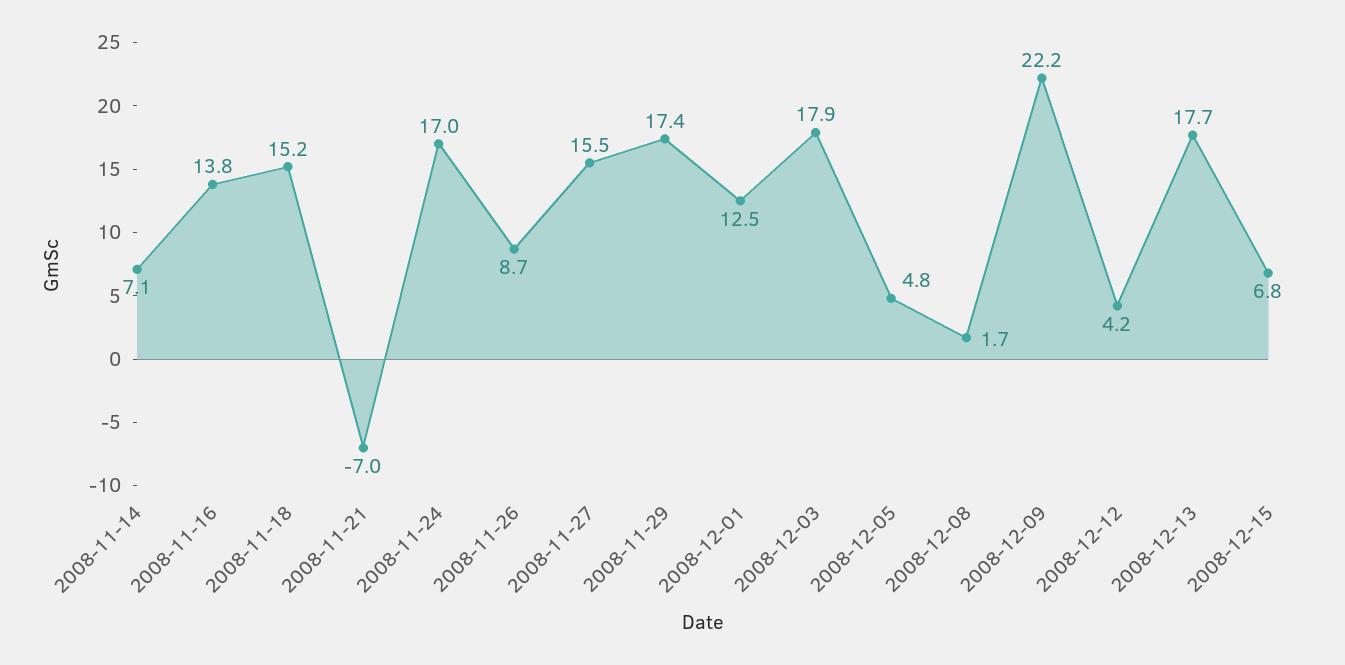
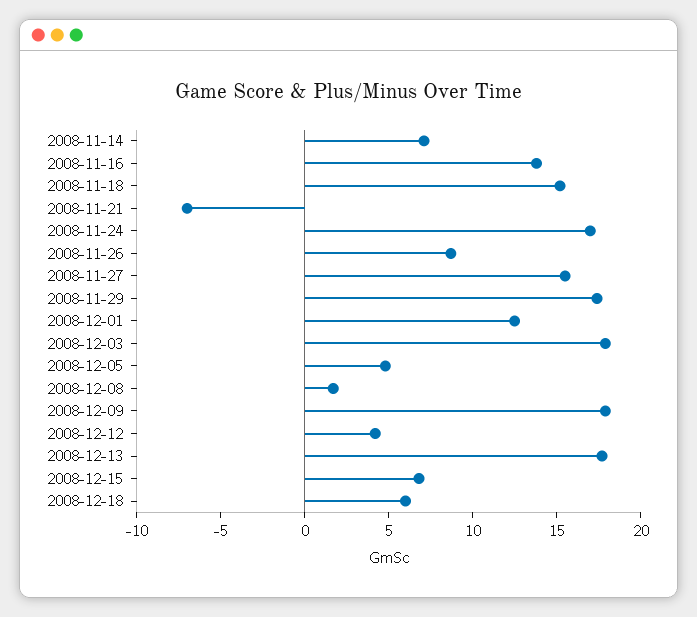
2008-12-09: 22.2 -> 18
2008-12-18: none -> 6

